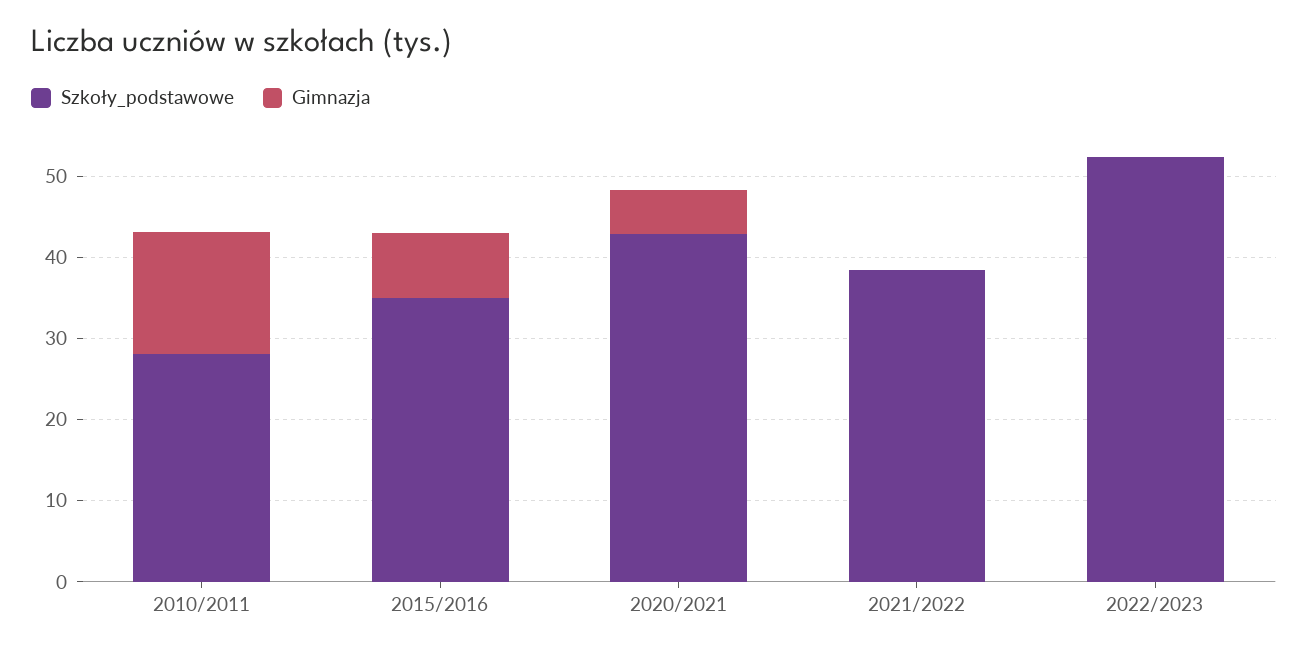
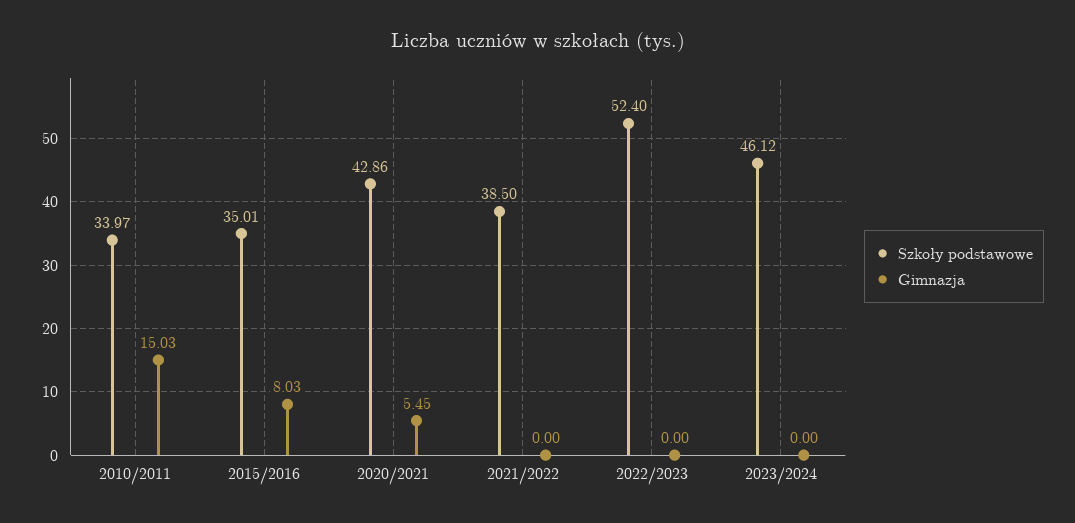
Szkoły_podstawowe, 2010/2011: 28 -> 33.97
Szkoły_podstawowe, 2023/2024: none -> 46.12
Gimnazja, 2023/2024: none -> 0

